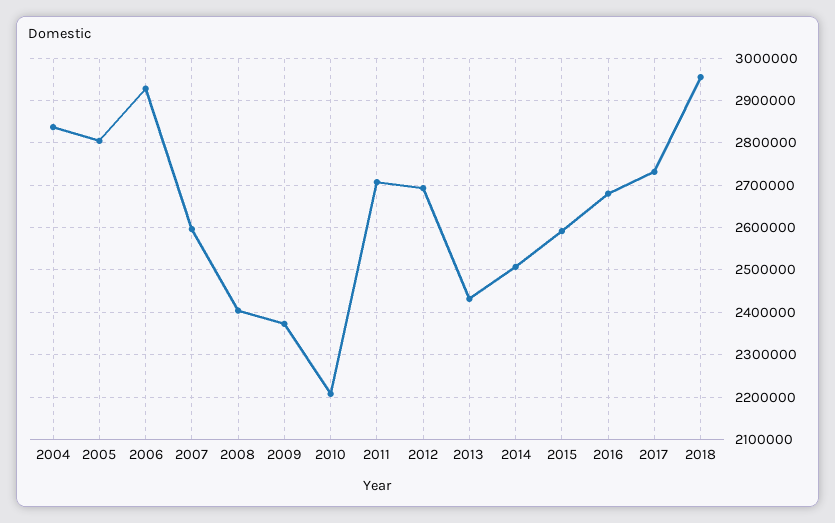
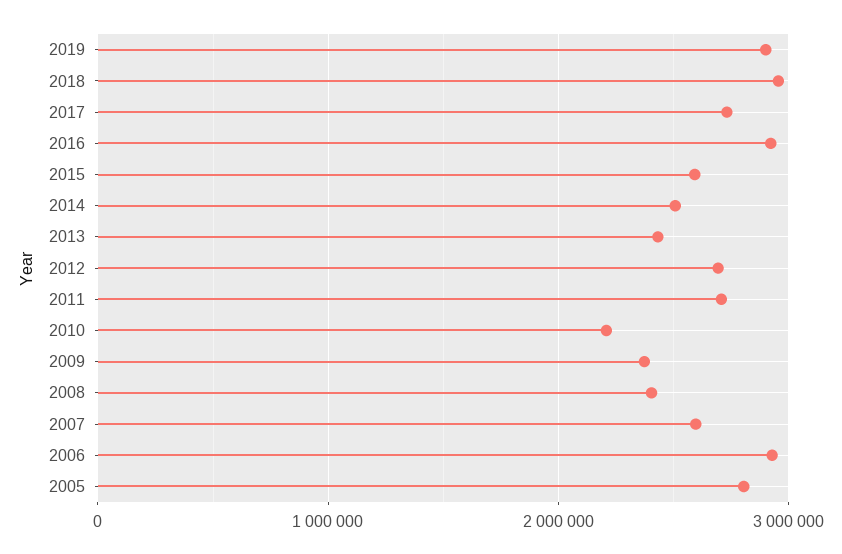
2004: 2840000 -> none
2016: 2680000 -> 2900000
2019: none -> 2900000

